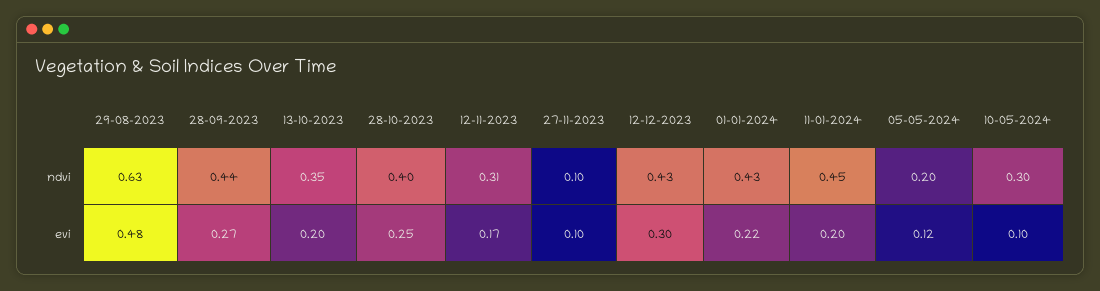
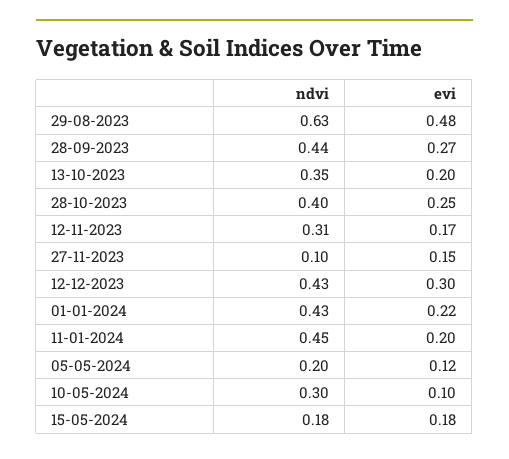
27-11-2023, evi: 0.1 -> 0.15
15-05-2024, ndvi: none -> 0.18
15-05-2024, evi: none -> 0.18

